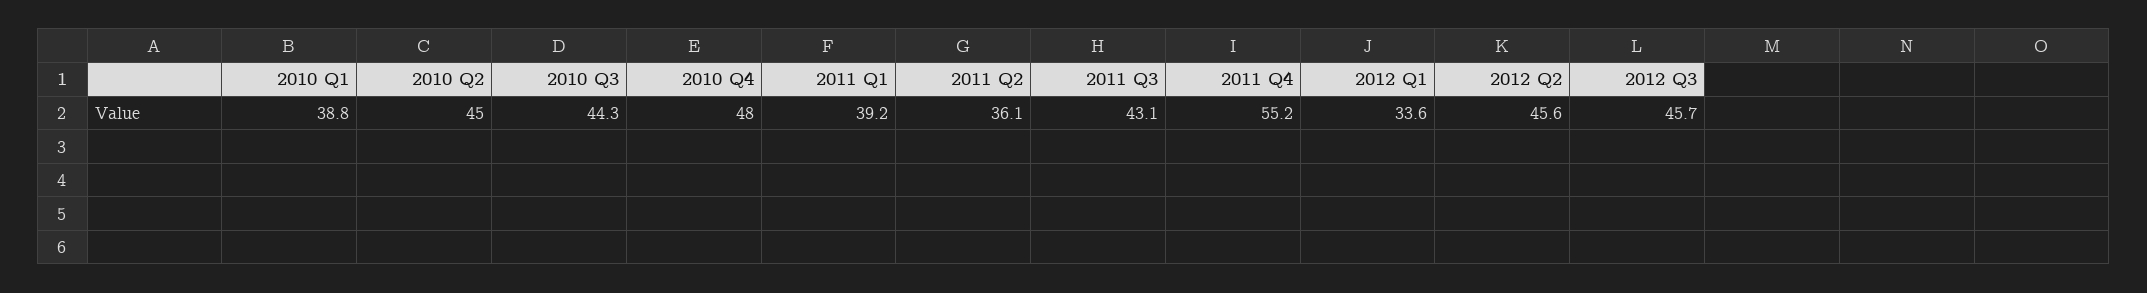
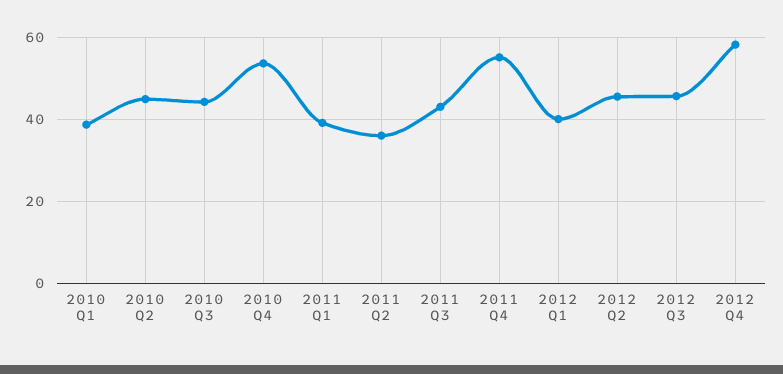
2010 Q4: 48 -> 54
2012 Q1: 33.6 -> 40
2012 Q4: none -> 58

